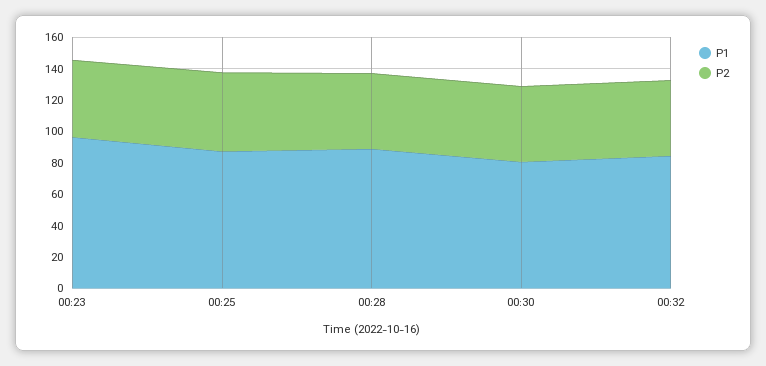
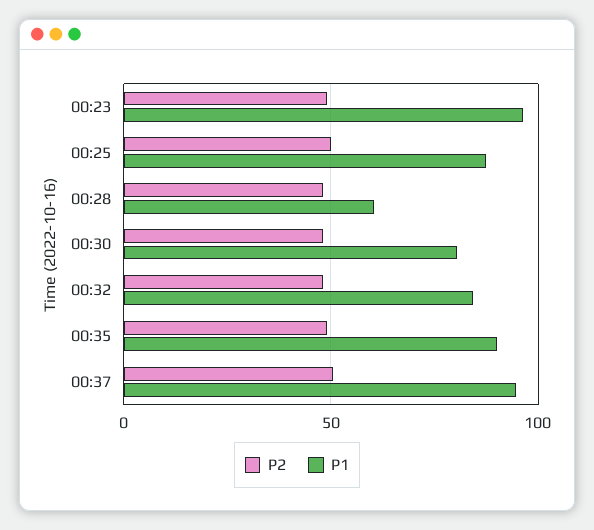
P1, 00:28: 90 -> 60
P2, 00:35: none -> 50
P1, 00:35: none -> 90
P2, 00:37: none -> 50
P1, 00:37: none -> 95

